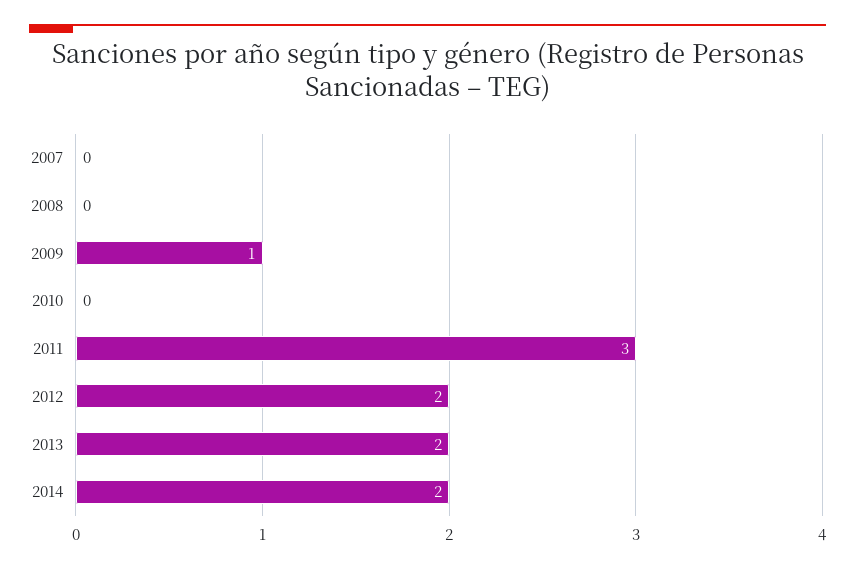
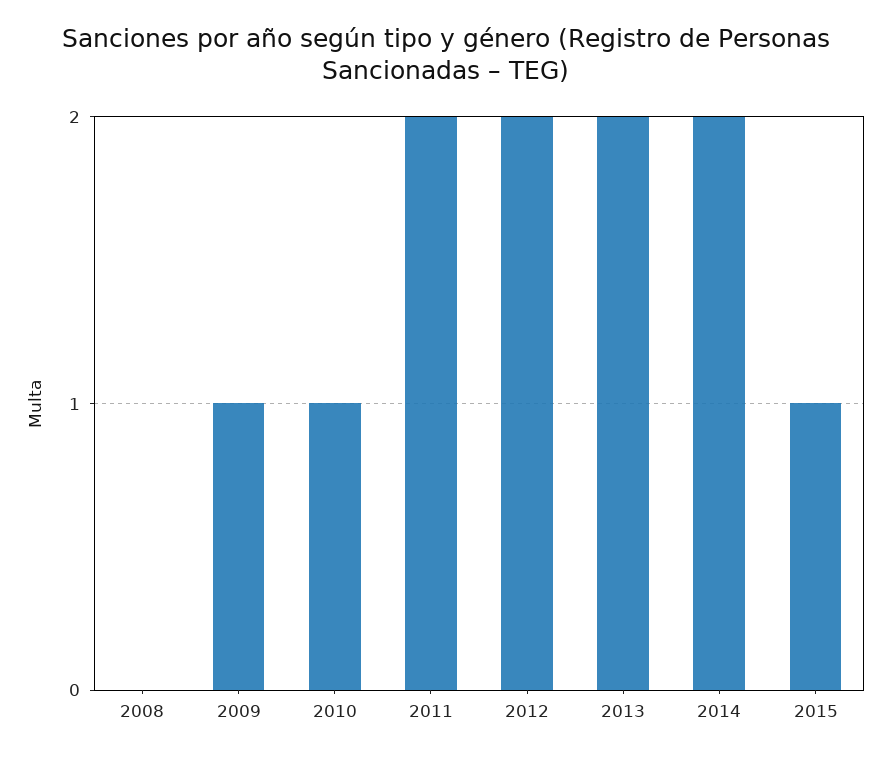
2007: 0 -> none
2010: 0 -> 1
2011: 3 -> 2
2015: none -> 1

